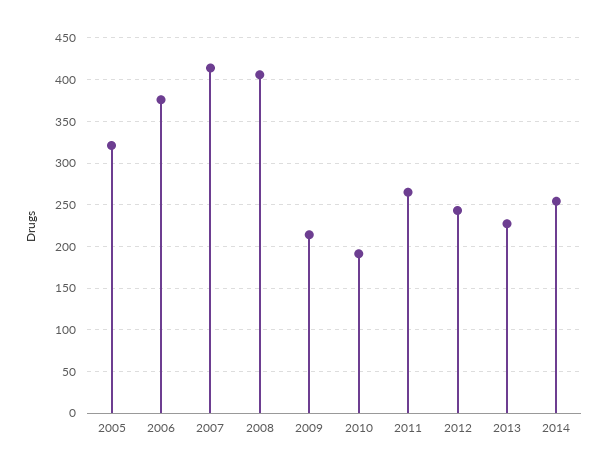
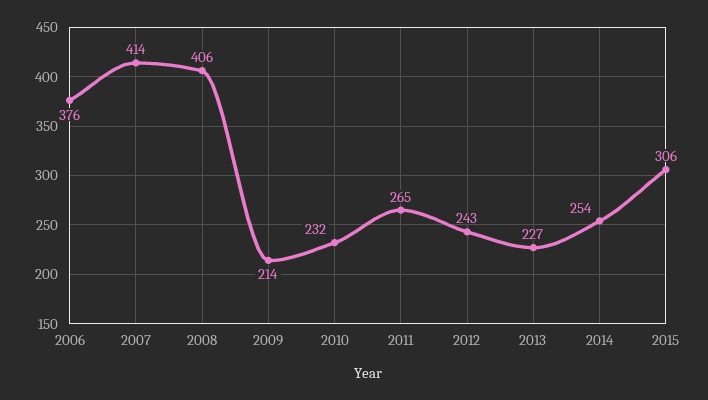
2005: 320 -> none
2010: 190 -> 232
2015: none -> 306

